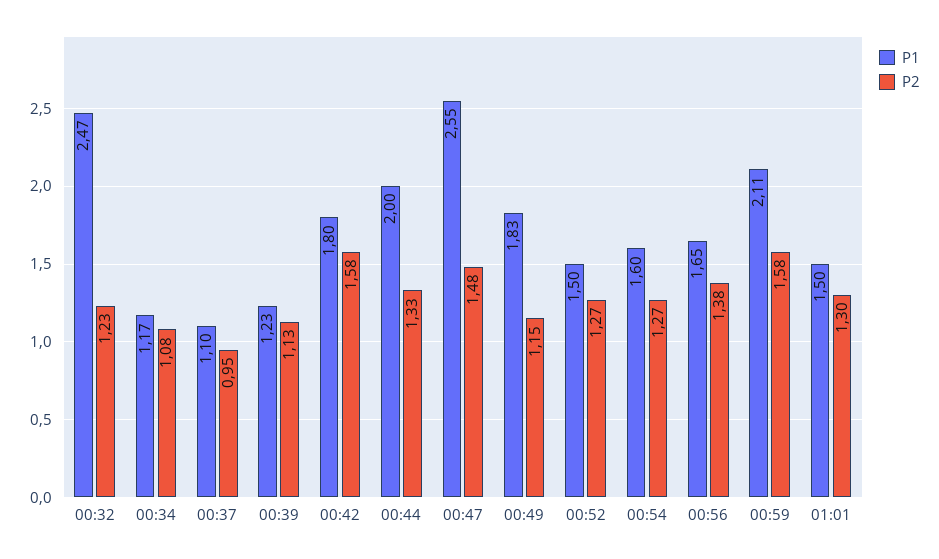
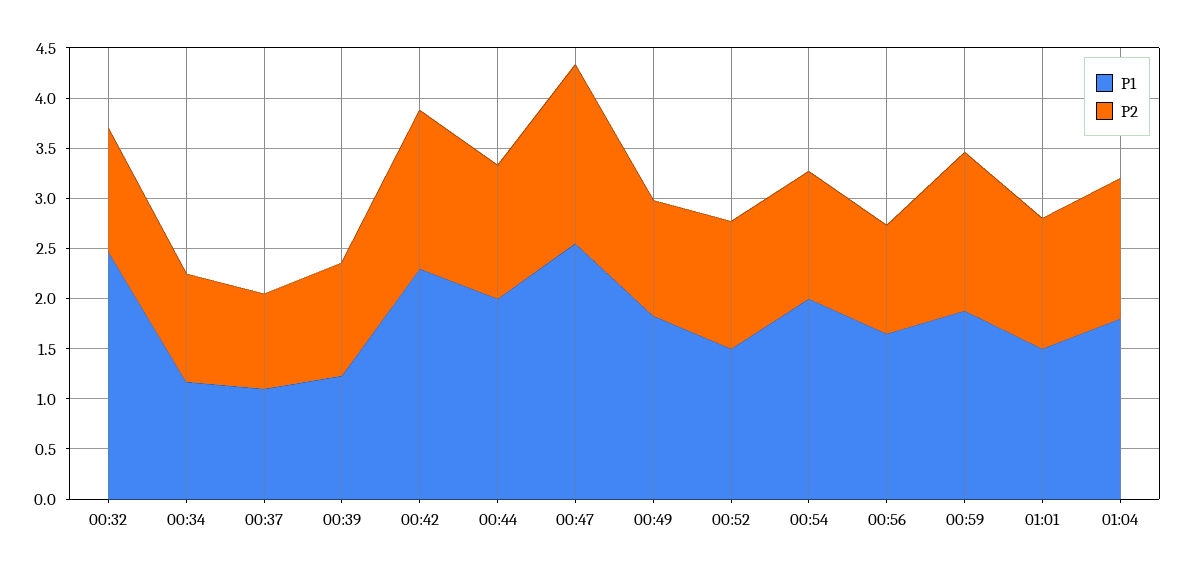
P1, 00:42: 1.8 -> 2.3
P2, 00:47: 1.48 -> 1.8
P1, 00:54: 1.6 -> 2
P2, 00:56: 1.38 -> 1.1
P1, 00:59: 2.11 -> 1.9
P1, 01:04: none -> 1.8
P2, 01:04: none -> 1.4

